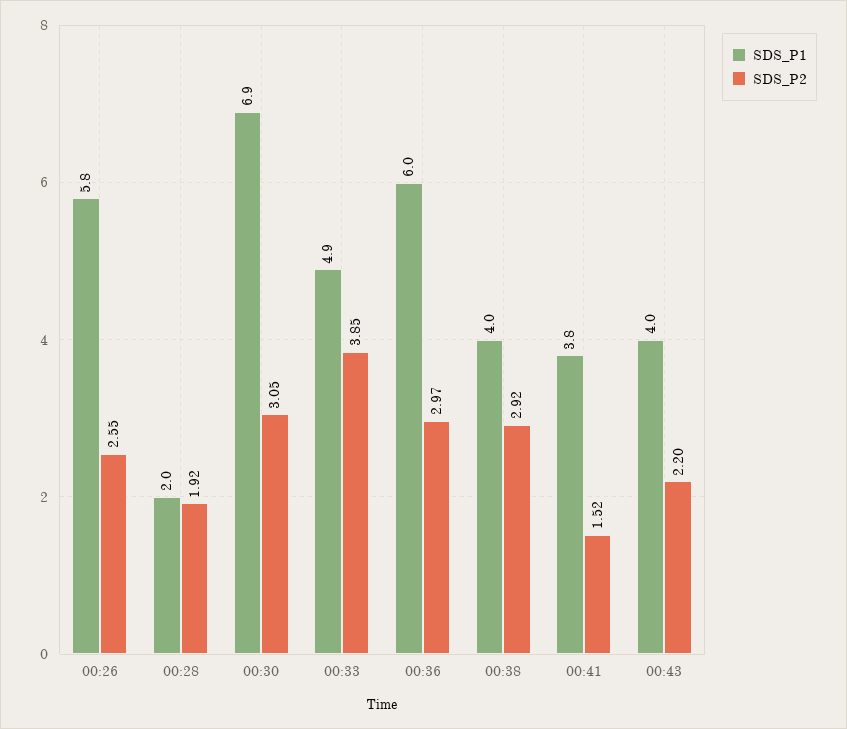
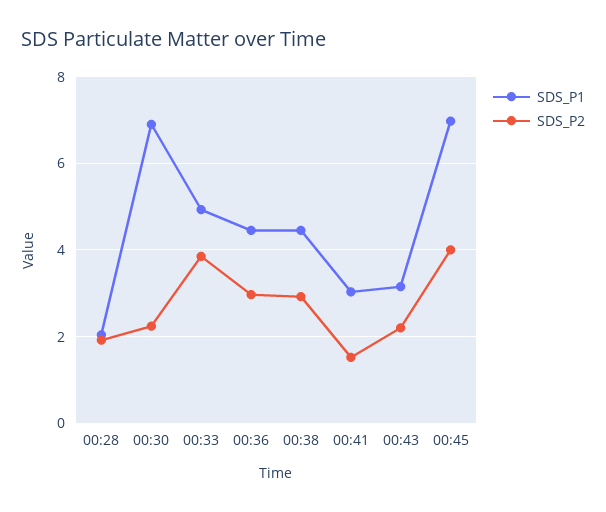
SDS_P1, 00:26: 5.8 -> none
SDS_P2, 00:26: 2.55 -> none
SDS_P2, 00:30: 3.05 -> 2.2
SDS_P1, 00:36: 6 -> 4.4
SDS_P1, 00:38: 4 -> 4.4
SDS_P1, 00:41: 3.8 -> 3
SDS_P1, 00:43: 4 -> 3.2
SDS_P1, 00:45: none -> 7
SDS_P2, 00:45: none -> 4

